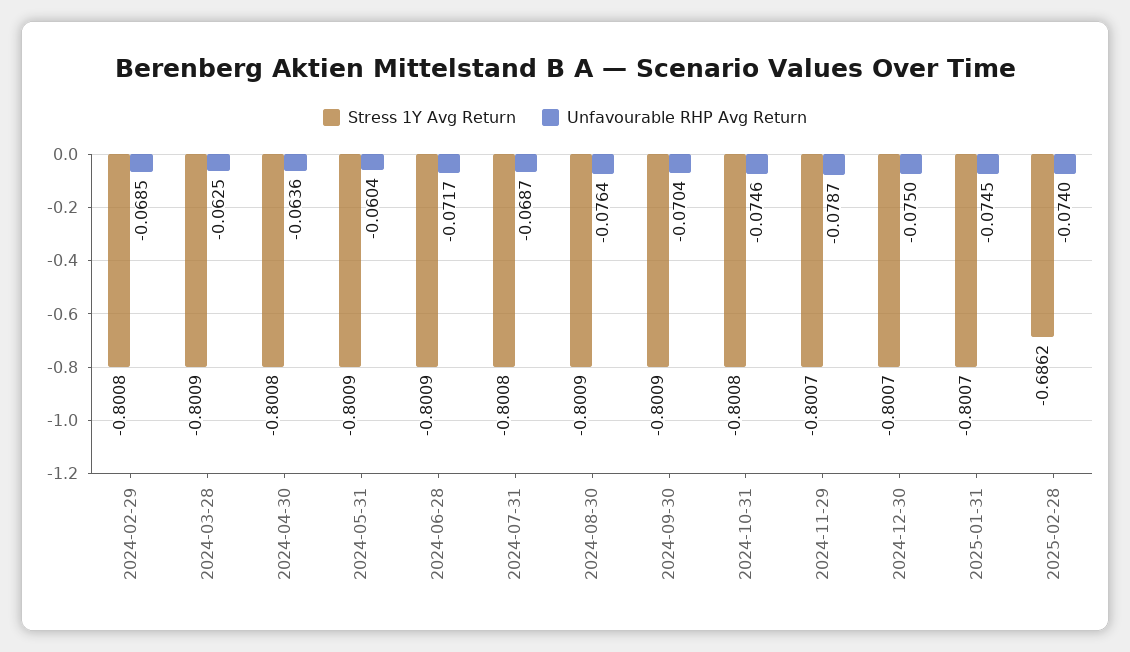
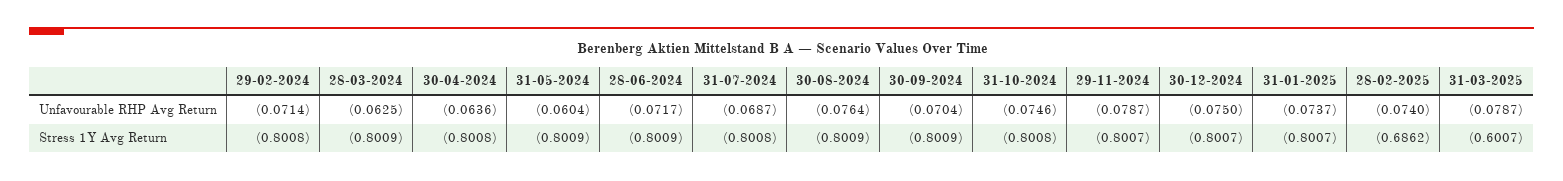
Unfavourable RHP Avg Return, 2024-02-29: -0.0685 -> -0.0714
Unfavourable RHP Avg Return, 2025-01-31: -0.0745 -> -0.0737
Unfavourable RHP Avg Return, 31-03-2025: none -> -0.0787
Stress 1Y Avg Return, 31-03-2025: none -> -0.6007

